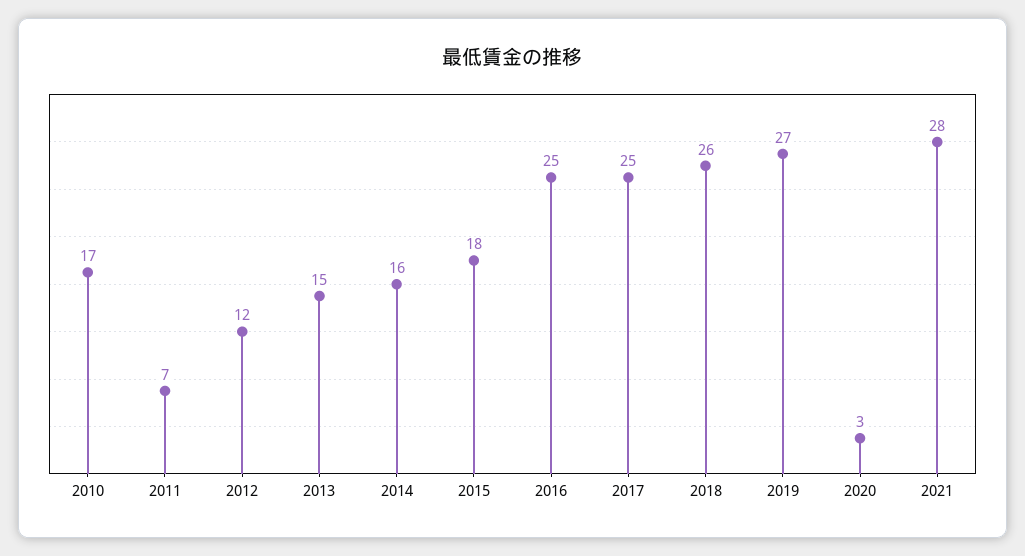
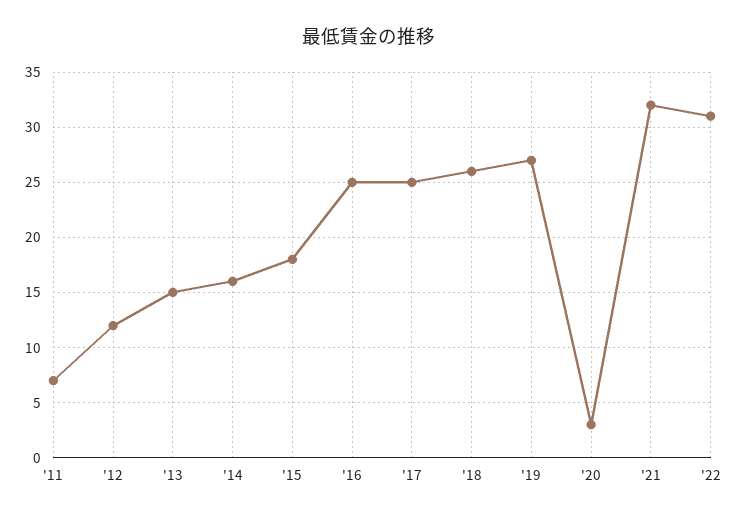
2010: 17 -> none
2021: 28 -> 32
'22: none -> 31

